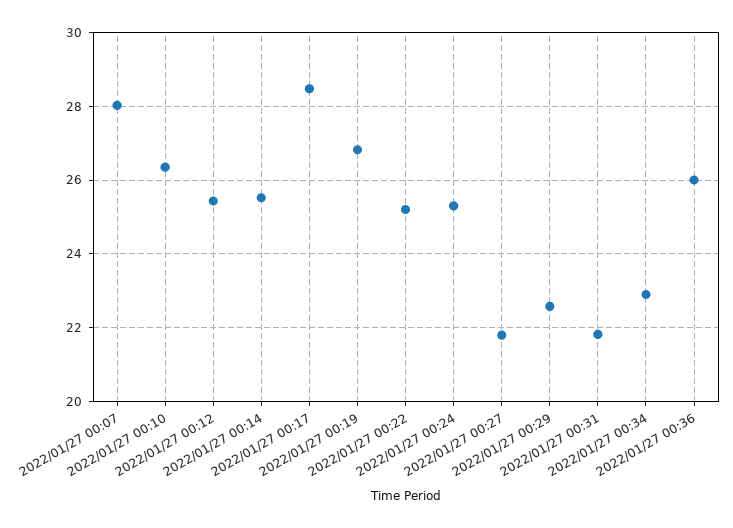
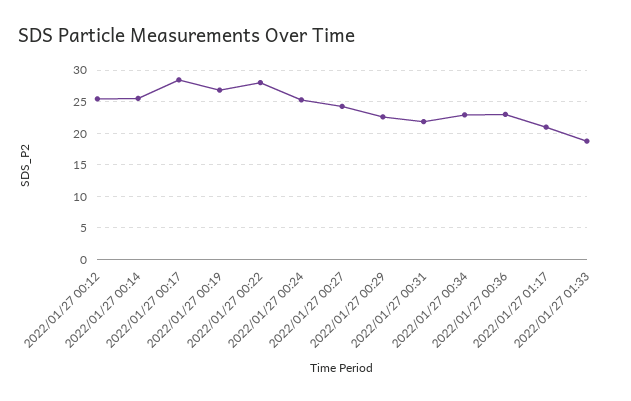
2022/01/27 00:07: 28 -> none
2022/01/27 00:10: 26.4 -> none
2022/01/27 00:22: 25.2 -> 28
2022/01/27 00:27: 21.8 -> 24
2022/01/27 00:36: 26 -> 23
2022/01/27 01:17: none -> 21
2022/01/27 01:33: none -> 19

